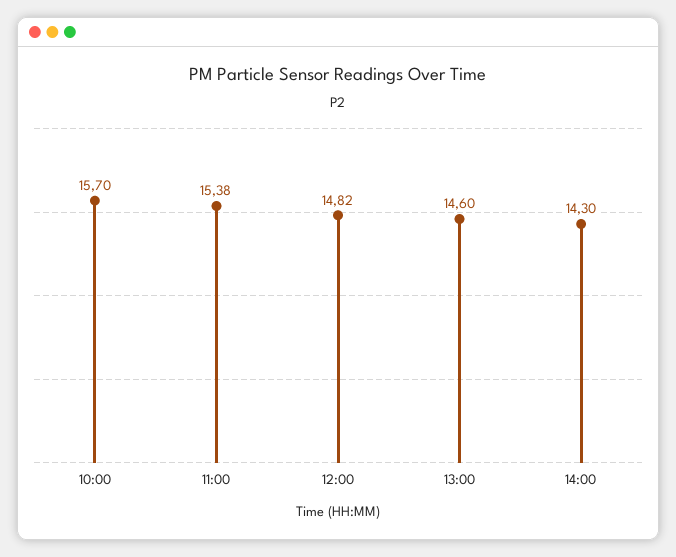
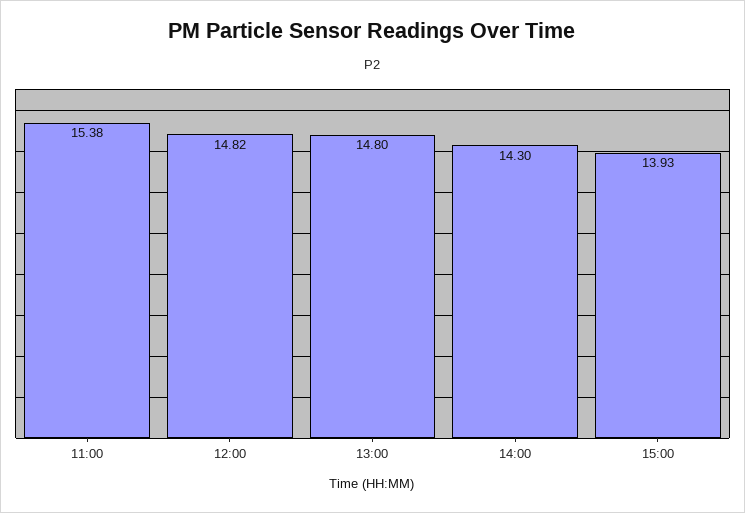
10:00: 15.7 -> none
13:00: 14.6 -> 14.8
15:00: none -> 13.93

